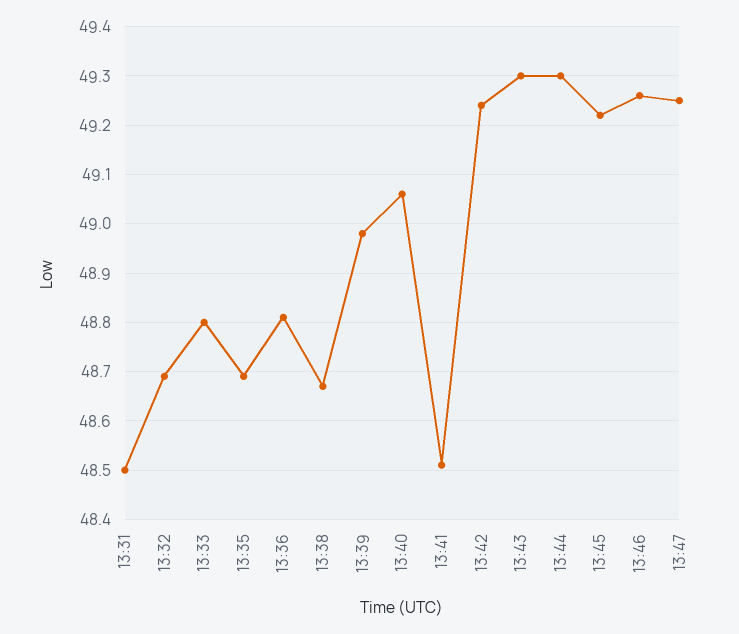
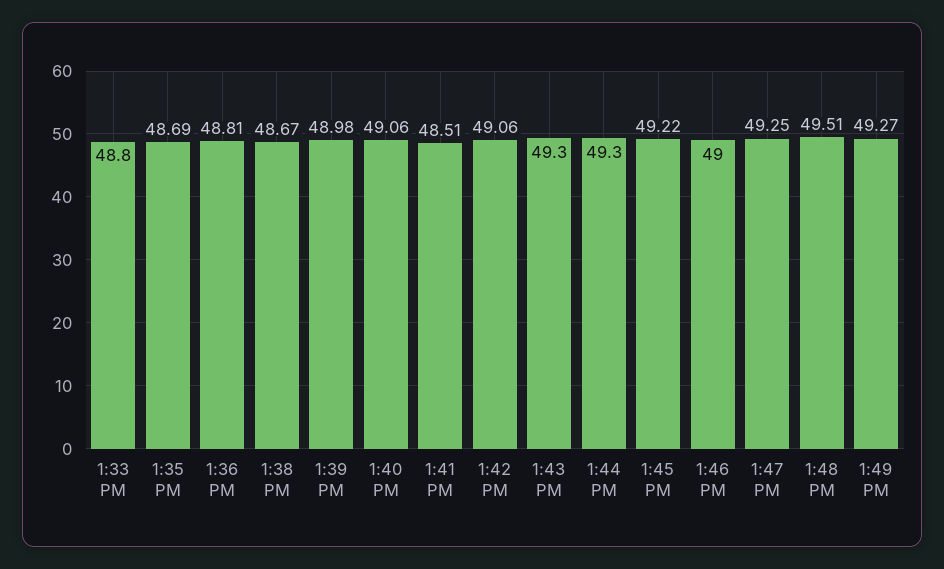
13:31: 48.5 -> none
13:32: 48.7 -> none
13:42: 49.25 -> 49.06
13:46: 49.25 -> 49
1:48 PM: none -> 49.51
1:49 PM: none -> 49.27

